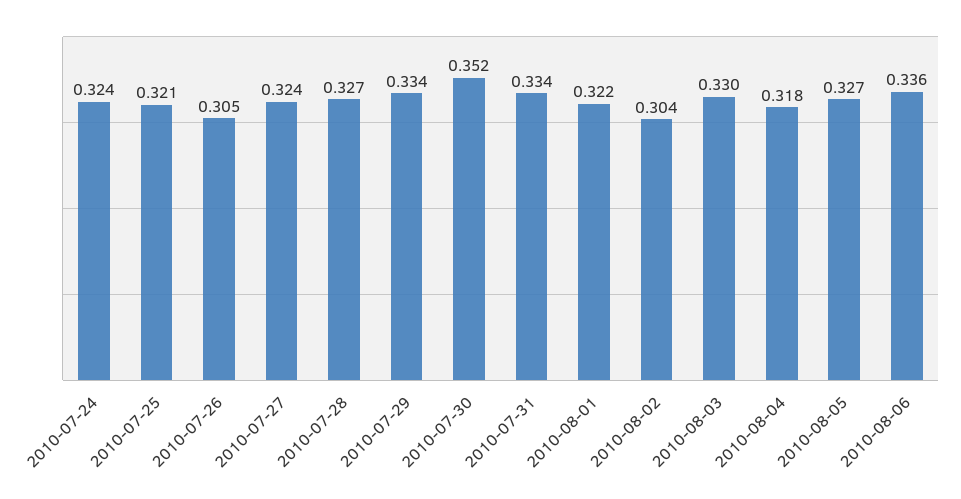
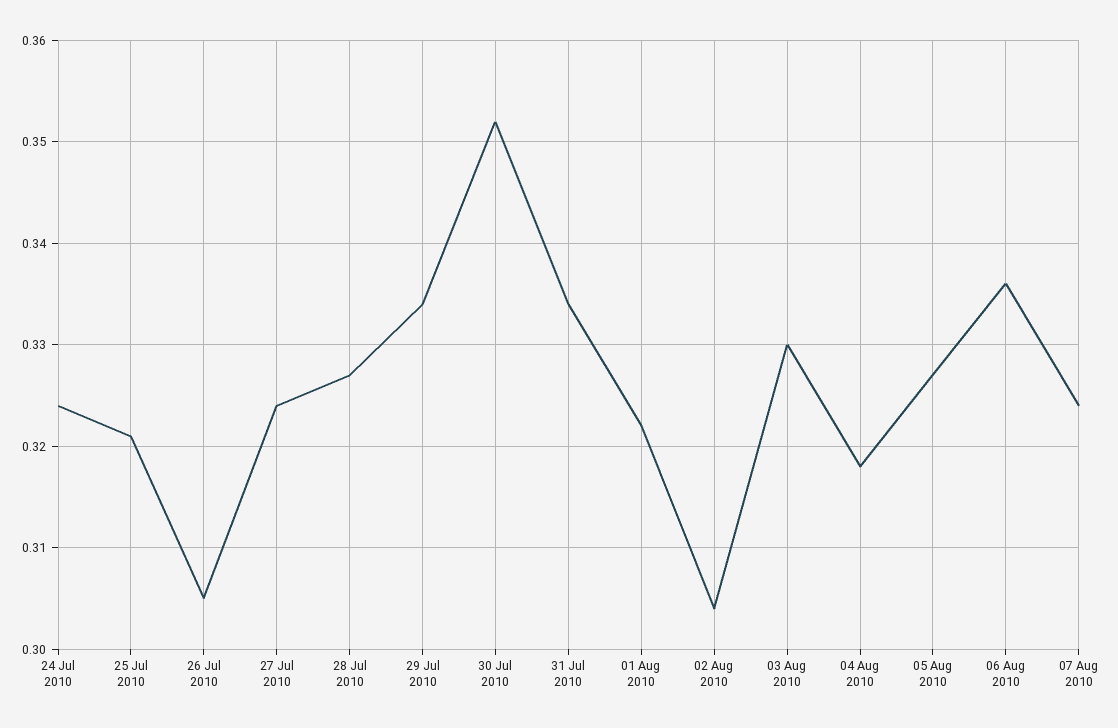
07 Aug 2010: none -> 0.324

